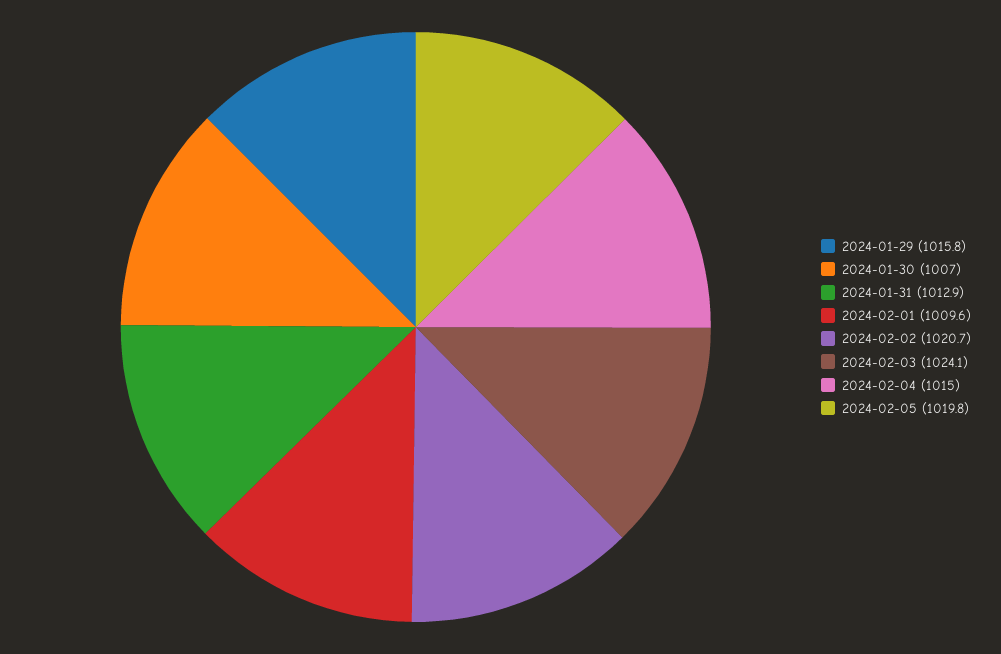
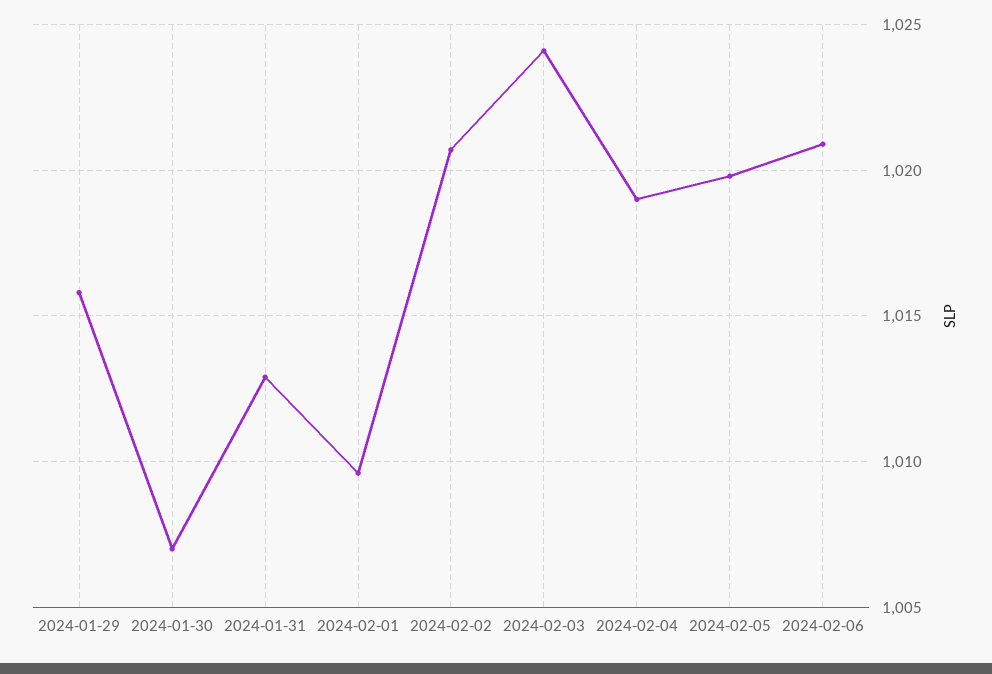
2024-02-04: 1015 -> 1019
2024-02-06: none -> 1021

